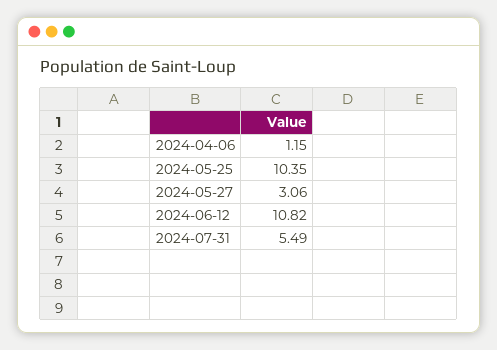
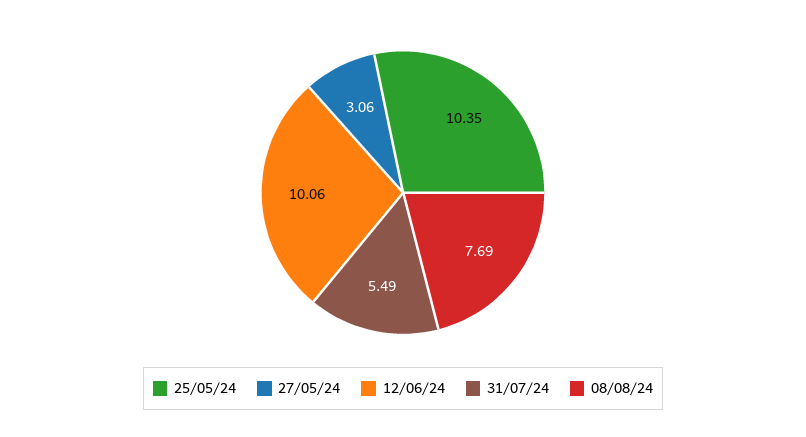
2024-04-06: 1.15 -> none
2024-06-12: 10.82 -> 10.06
08/08/24: none -> 7.69

